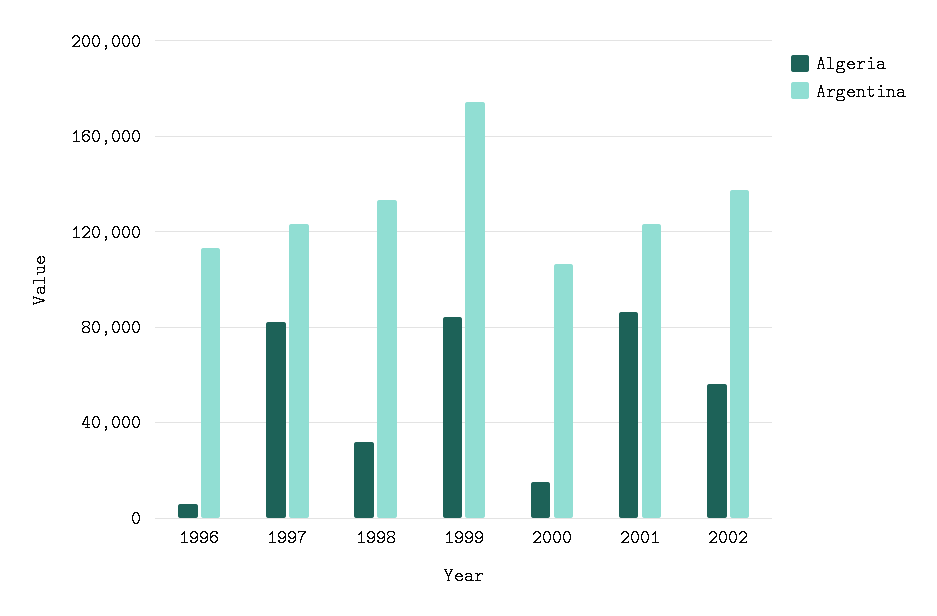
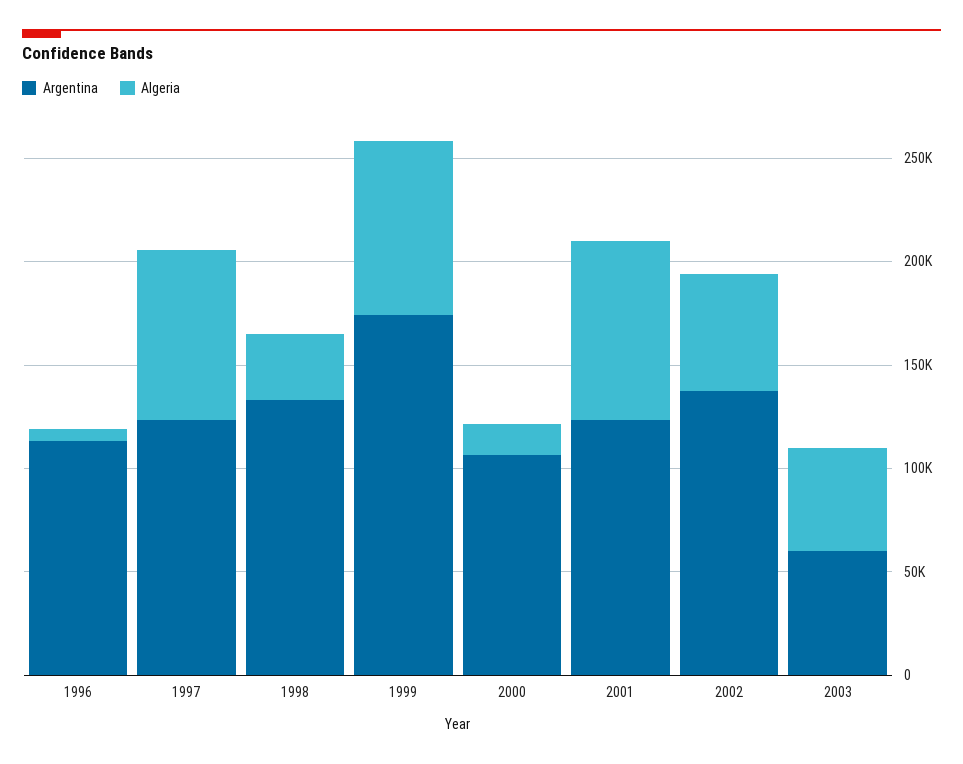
Argentina, 2003: none -> 60000
Algeria, 2003: none -> 50000

